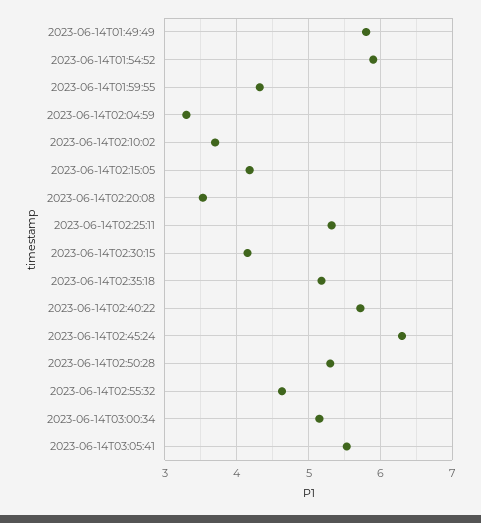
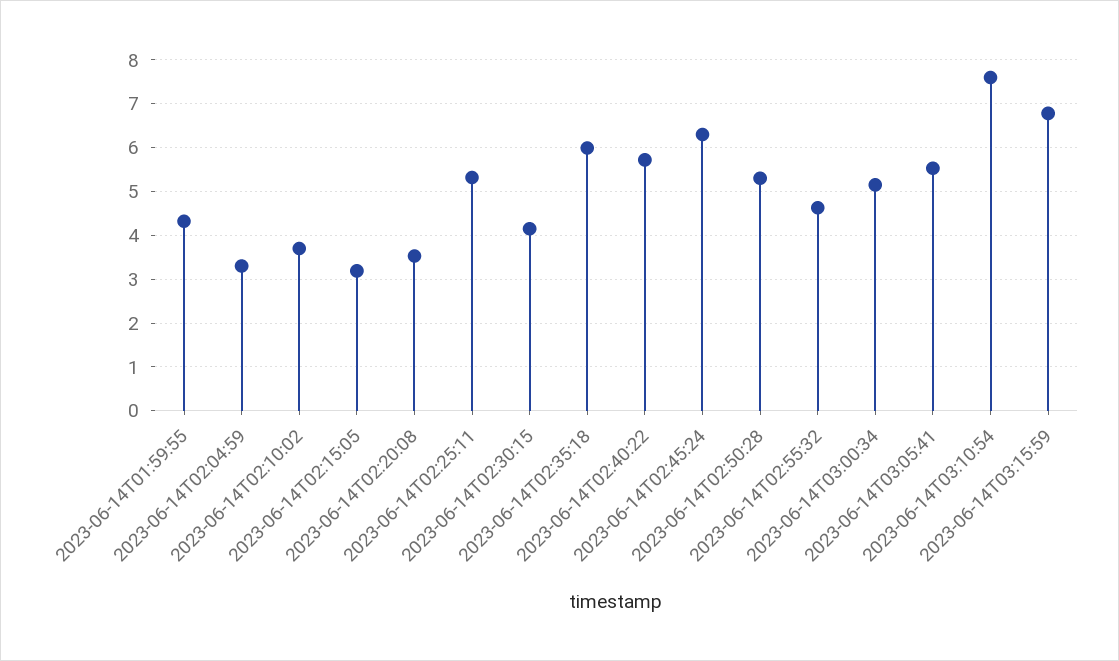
2023-06-14T01:49:49: 5.8 -> none
2023-06-14T01:54:52: 5.9 -> none
2023-06-14T02:15:05: 4.2 -> 3.2
2023-06-14T02:35:18: 5.2 -> 6
2023-06-14T03:10:54: none -> 7.6
2023-06-14T03:15:59: none -> 6.8

